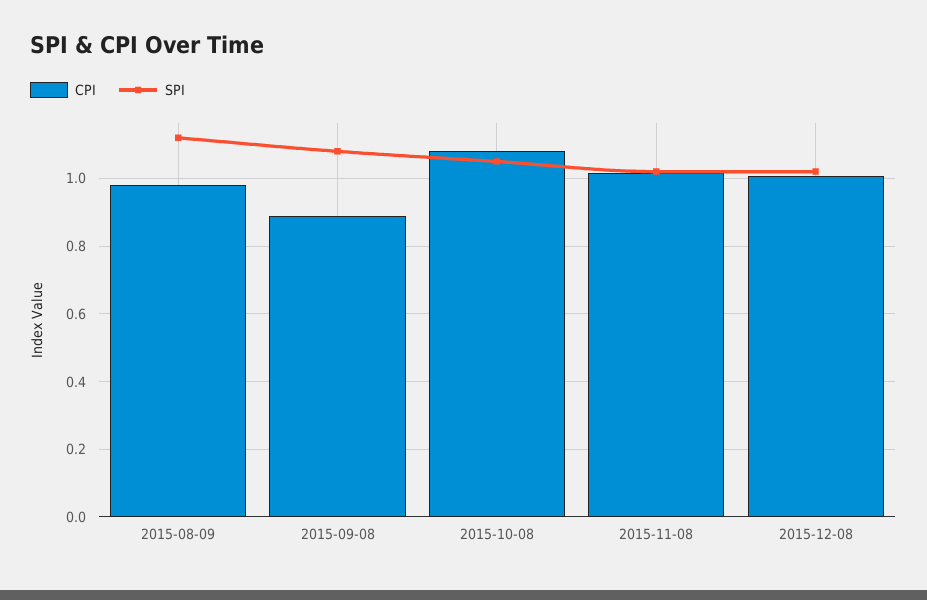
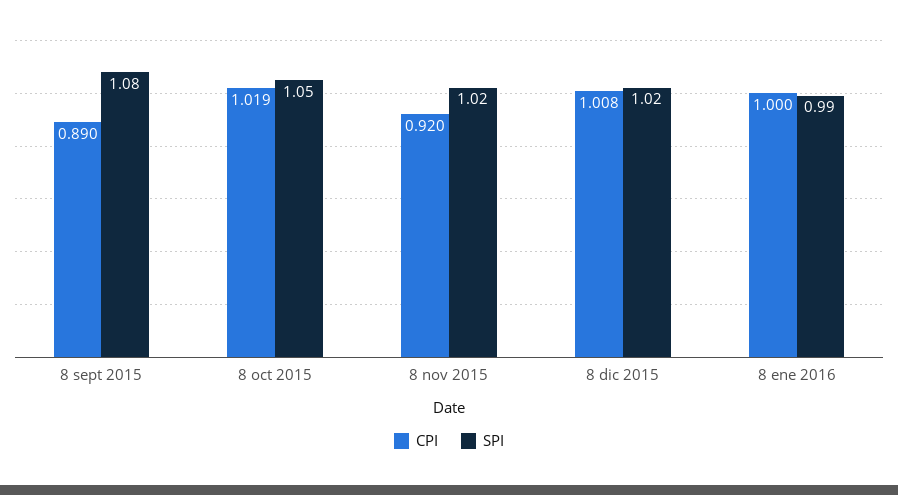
CPI, 2015-08-09: 0.98 -> none
SPI, 2015-08-09: 1.12 -> none
CPI, 2015-10-08: 1.08 -> 1.019
CPI, 2015-11-08: 1.02 -> 0.92
CPI, 8 ene 2016: none -> 1
SPI, 8 ene 2016: none -> 0.99

